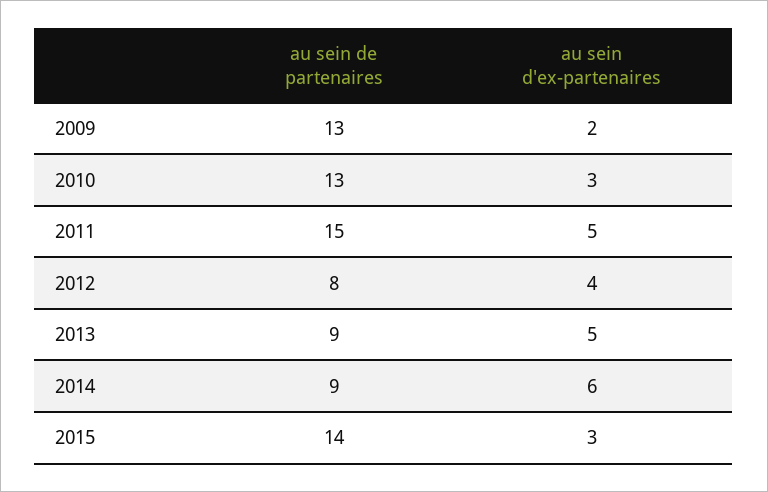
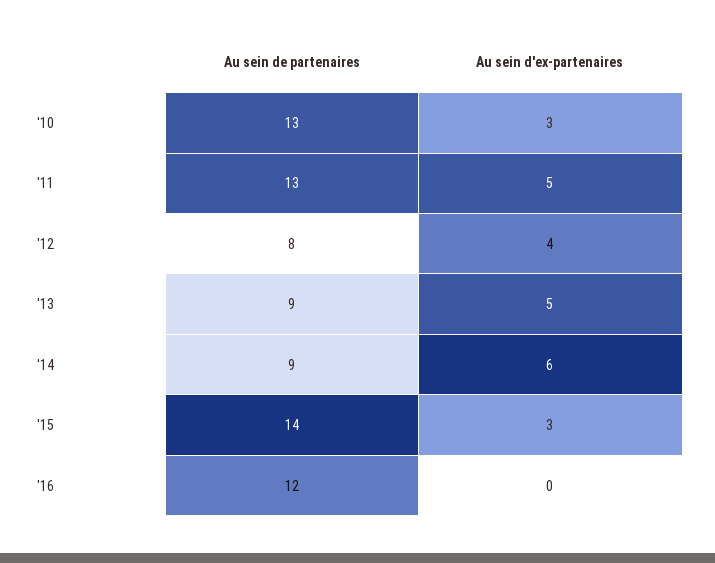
au sein de partenaires, 2009: 13 -> none
au sein d'ex-partenaires, 2009: 2 -> none
au sein de partenaires, 2011: 15 -> 13
au sein de partenaires, '16: none -> 12
au sein d'ex-partenaires, '16: none -> 0

